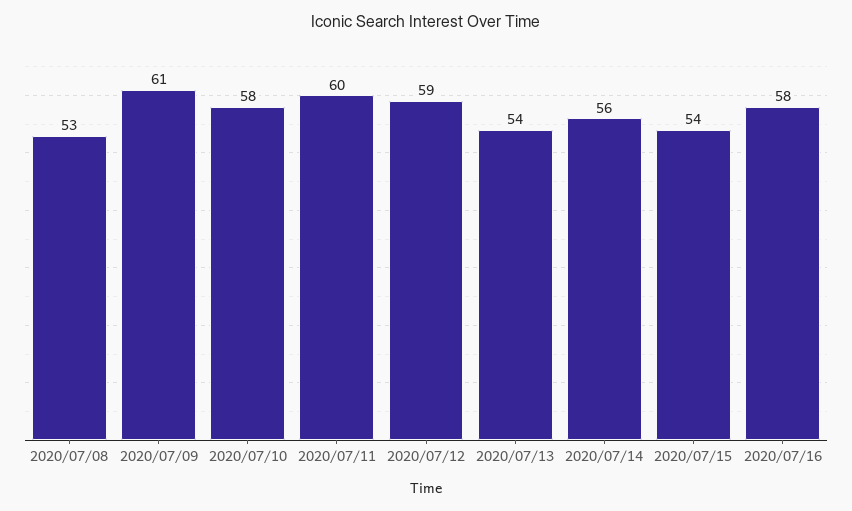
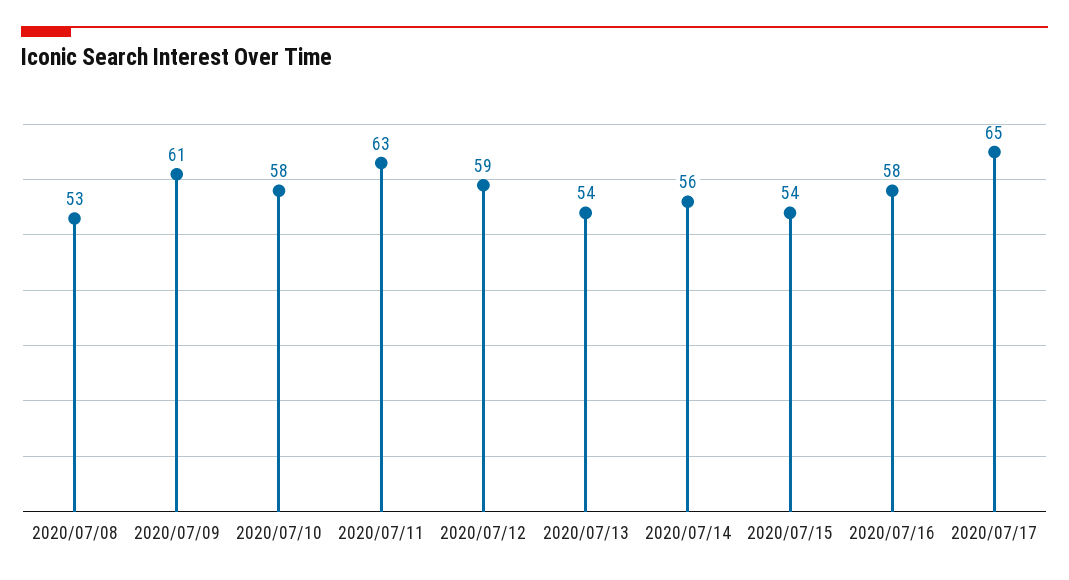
2020/07/11: 60 -> 63
2020/07/17: none -> 65

